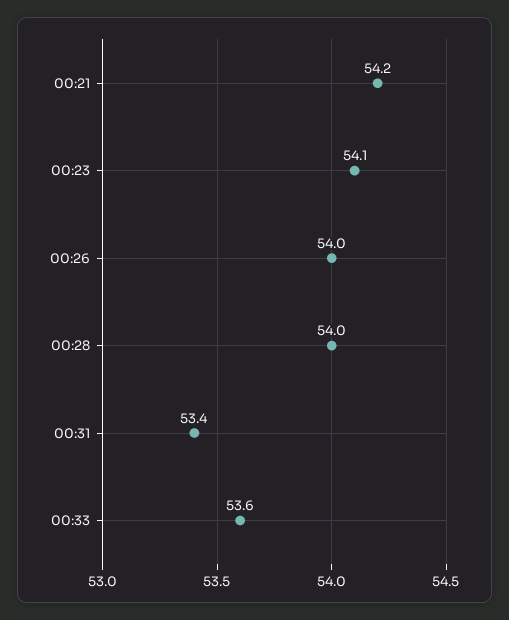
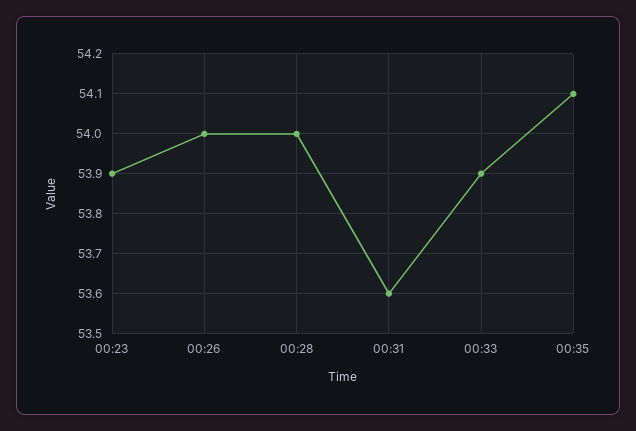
00:21: 54.2 -> none
00:23: 54.1 -> 53.9
00:31: 53.4 -> 53.6
00:33: 53.6 -> 53.9
00:35: none -> 54.1

